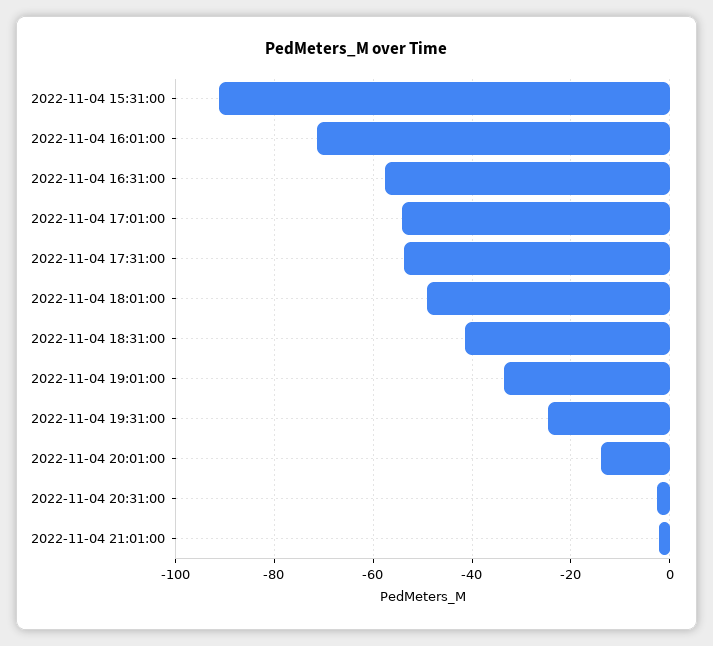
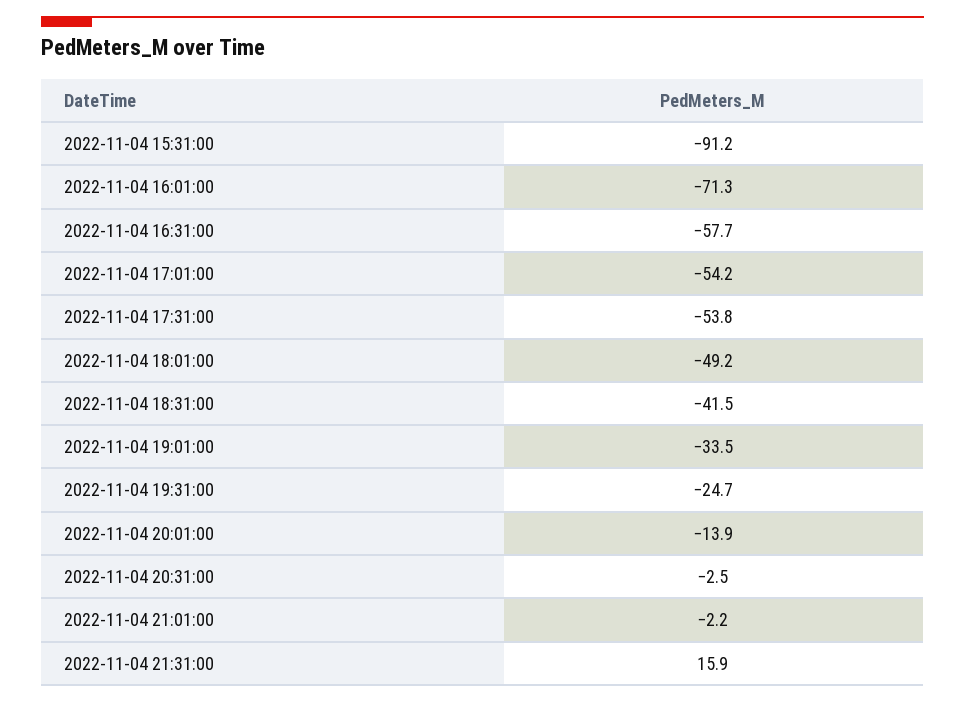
2022-11-04 21:31:00: none -> 15.9

